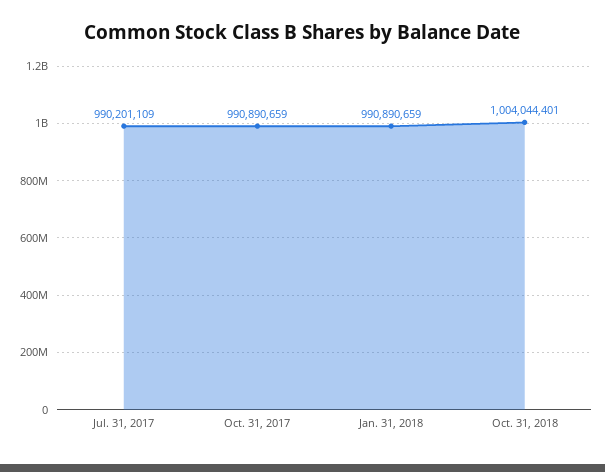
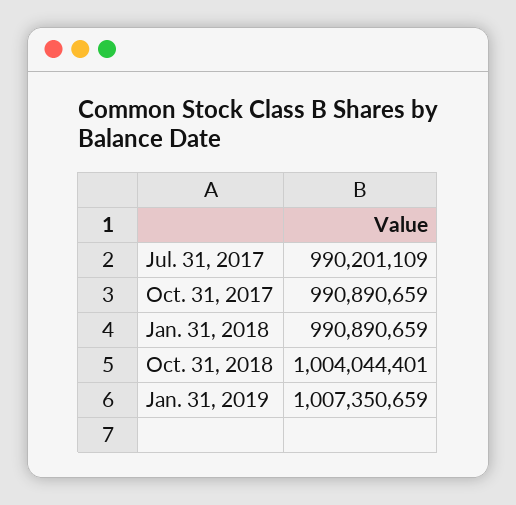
Jan. 31, 2019: none -> 1007350659

